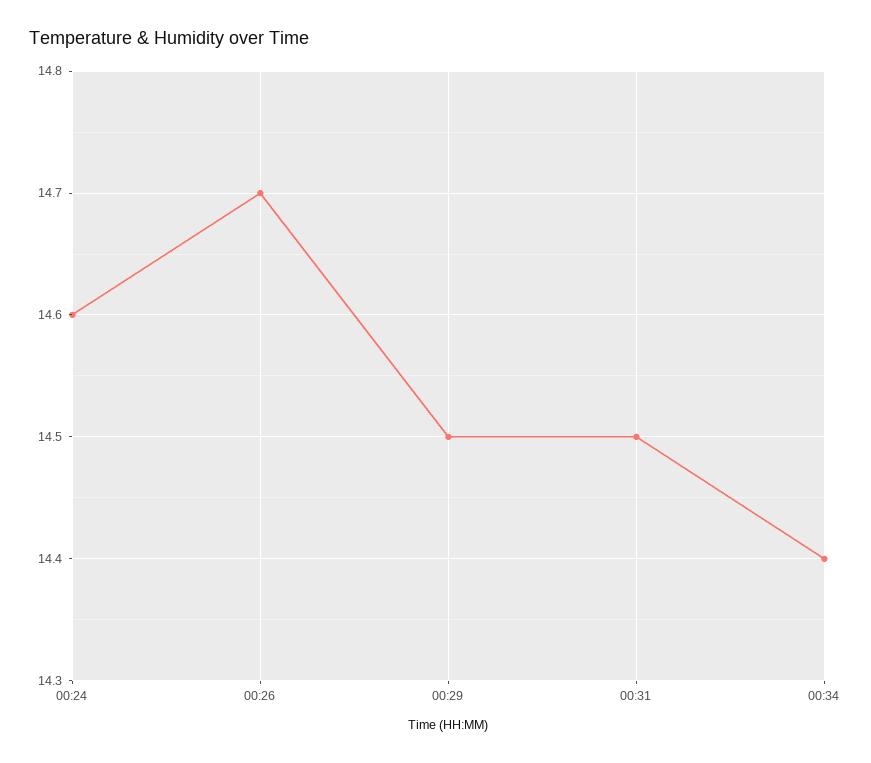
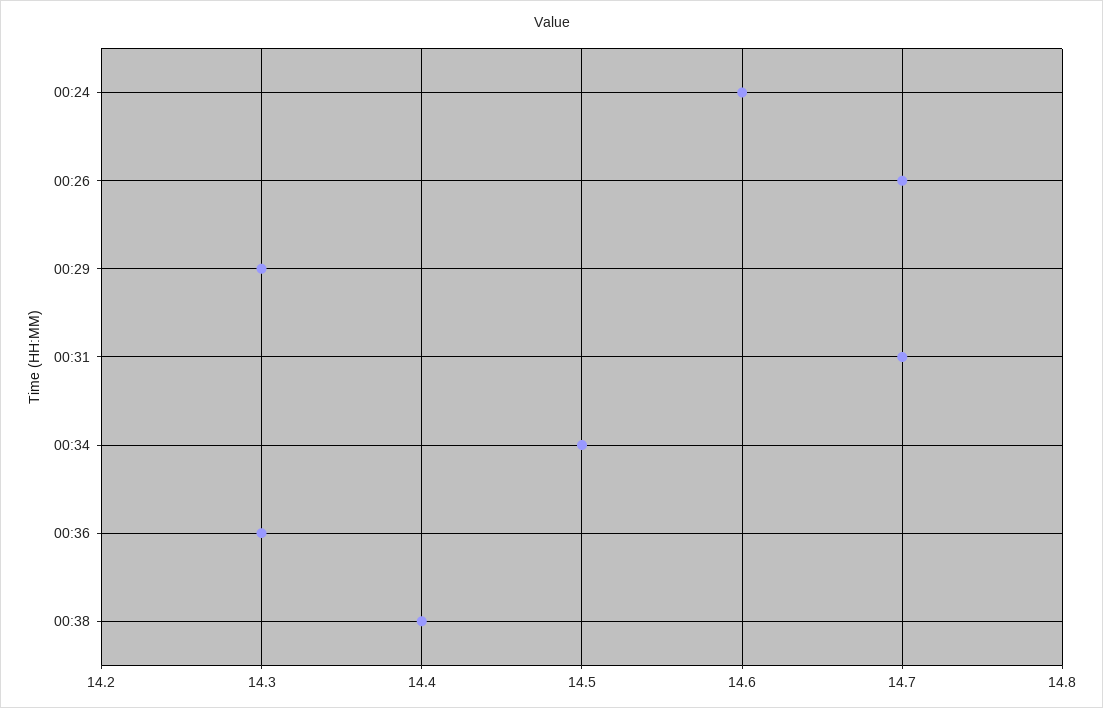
00:29: 14.5 -> 14.3
00:31: 14.5 -> 14.7
00:34: 14.4 -> 14.5
00:36: none -> 14.3
00:38: none -> 14.4

